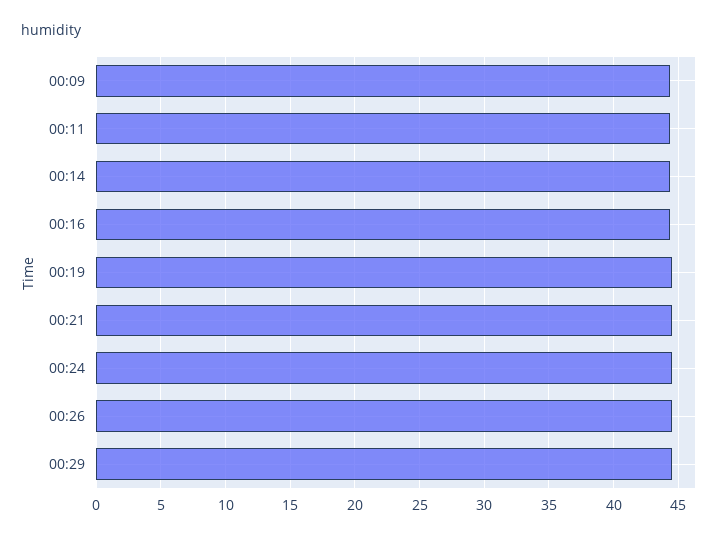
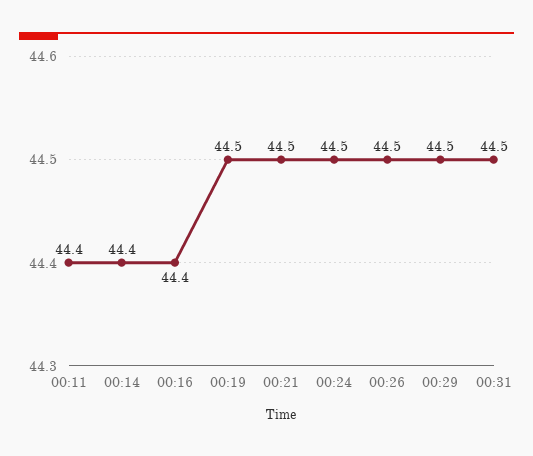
00:09: 44.5 -> none
00:31: none -> 44.5

